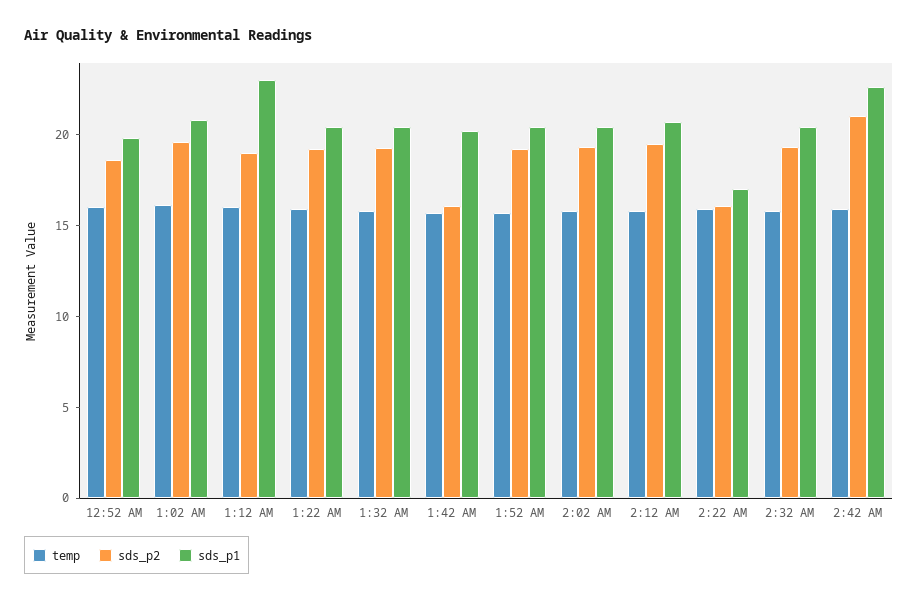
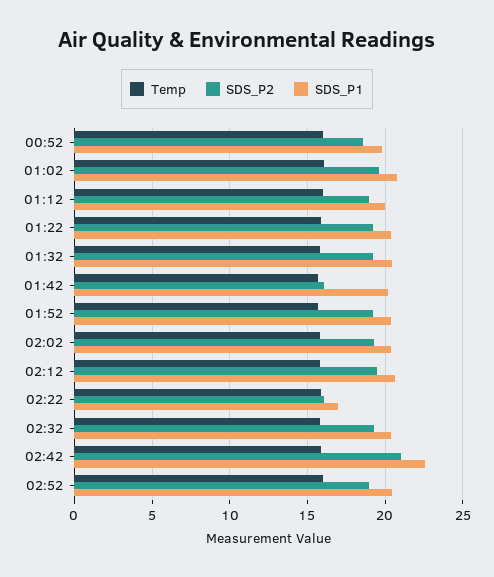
sds_p1, 1:12 AM: 23 -> 20
temp, 02:52: none -> 16
sds_p2, 02:52: none -> 19
sds_p1, 02:52: none -> 20.5

